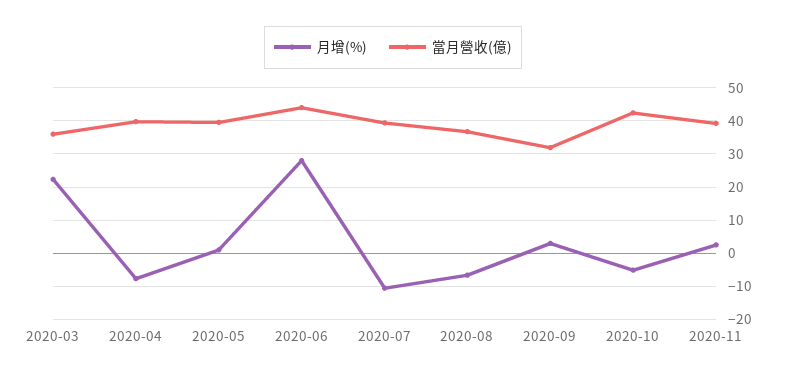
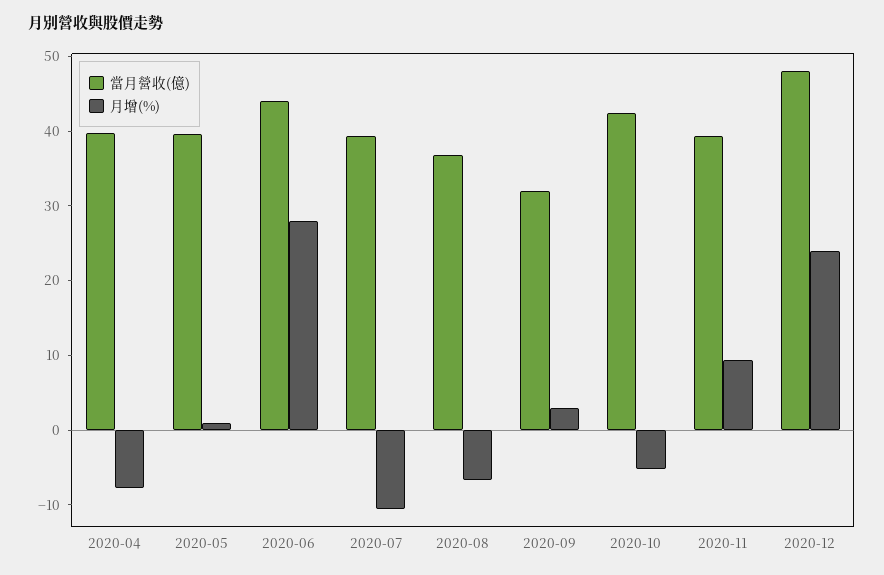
月增(%), 2020-03: 22 -> none
當月營收(億), 2020-03: 36 -> none
月增(%), 2020-11: 2 -> 10
當月營收(億), 2020-12: none -> 48
月增(%), 2020-12: none -> 24

